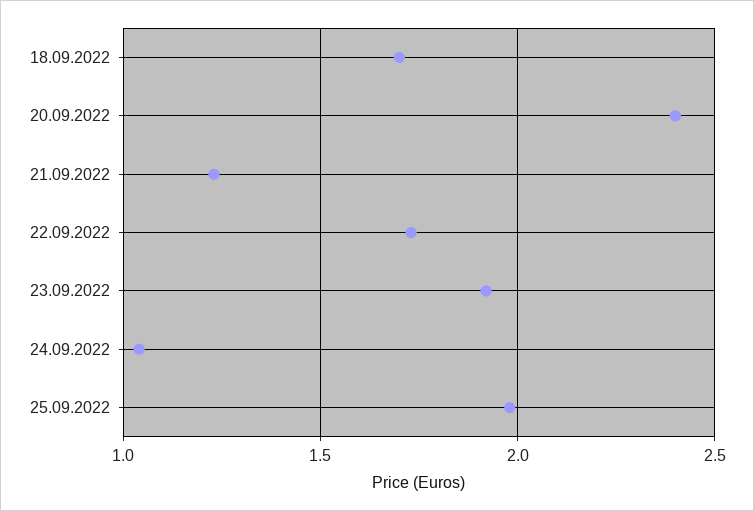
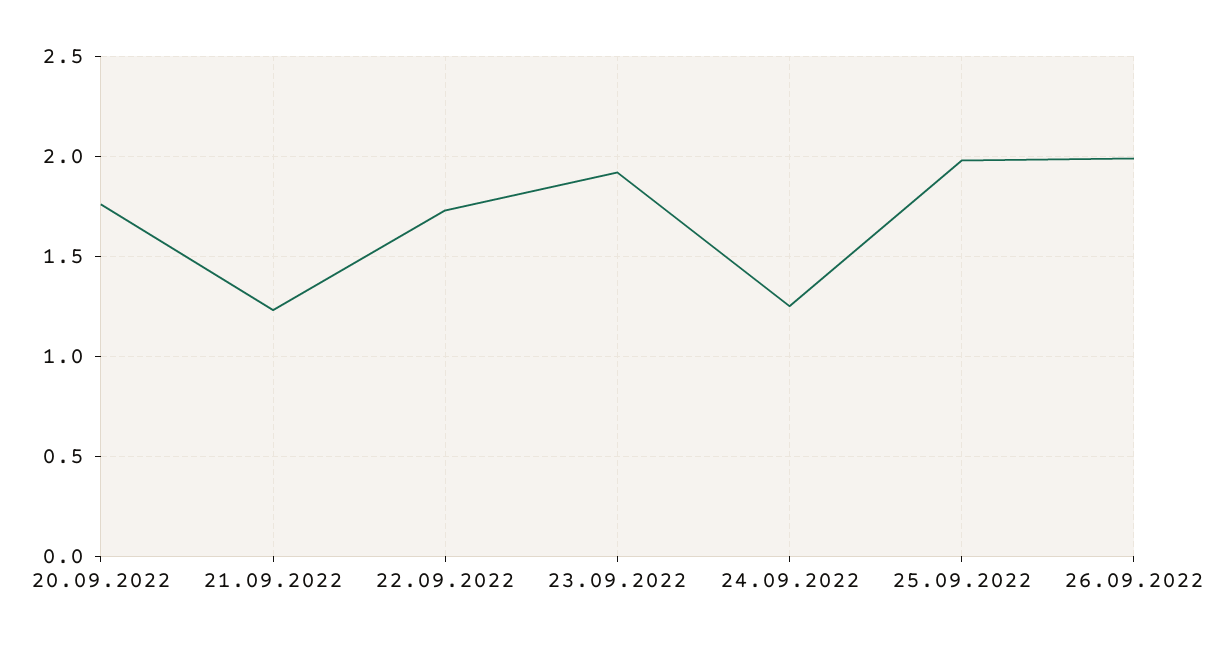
18.09.2022: 1.7 -> none
20.09.2022: 2.4 -> 1.75
24.09.2022: 1.05 -> 1.25
26.09.2022: none -> 2

